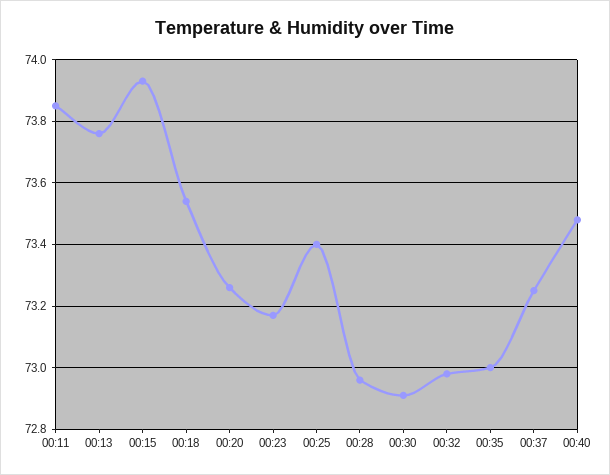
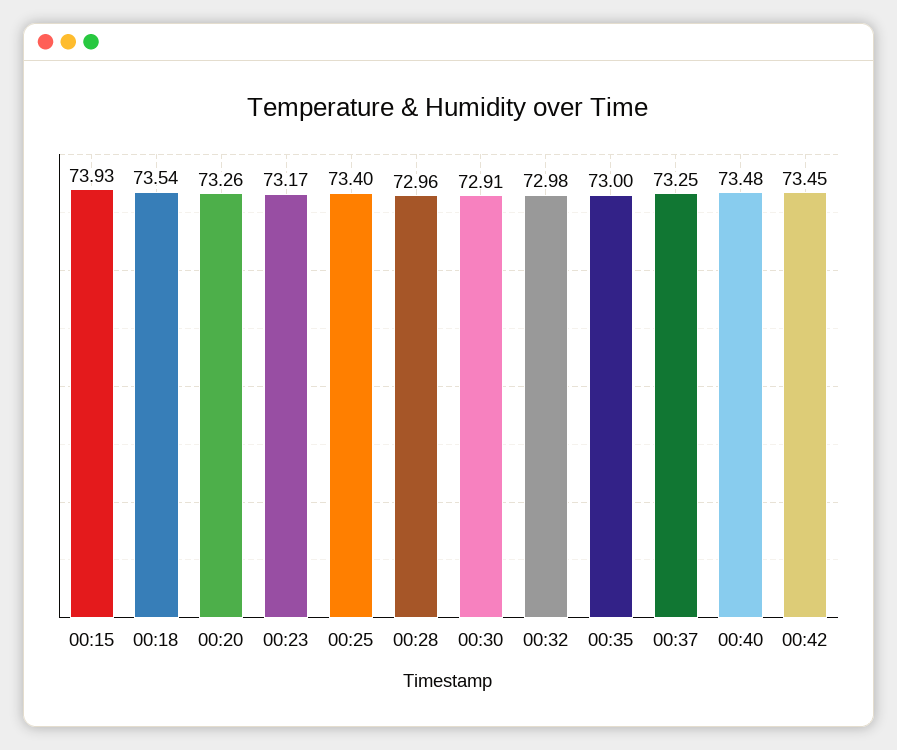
00:11: 73.85 -> none
00:13: 73.75 -> none
00:42: none -> 73.45

